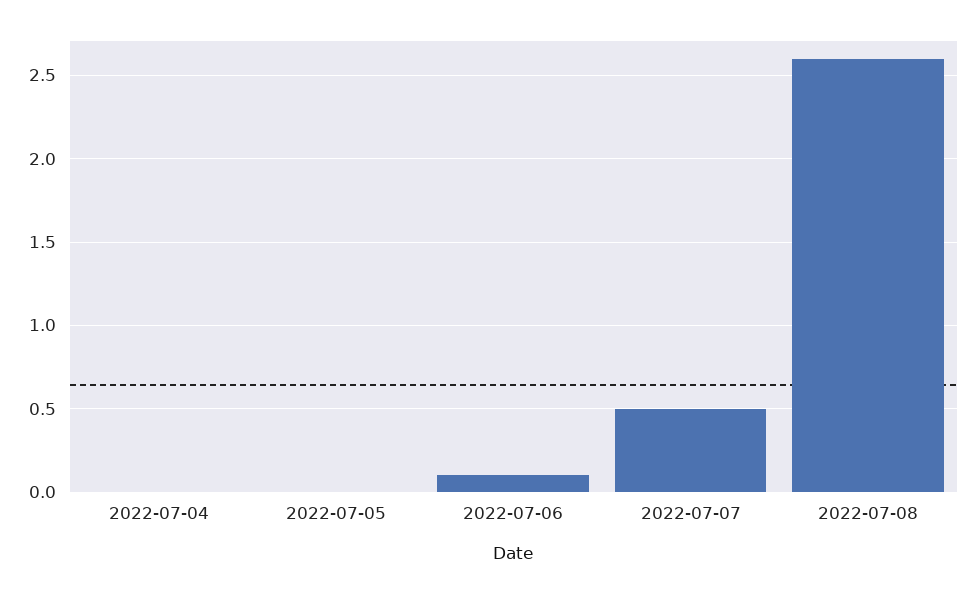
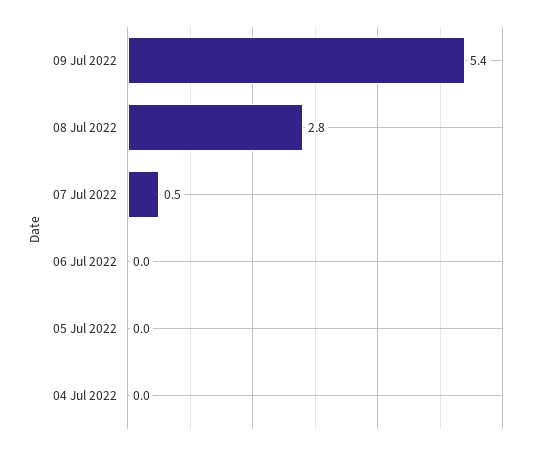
2022-07-06: 0.1 -> 0
2022-07-08: 2.6 -> 2.8
09 Jul 2022: none -> 5.4

